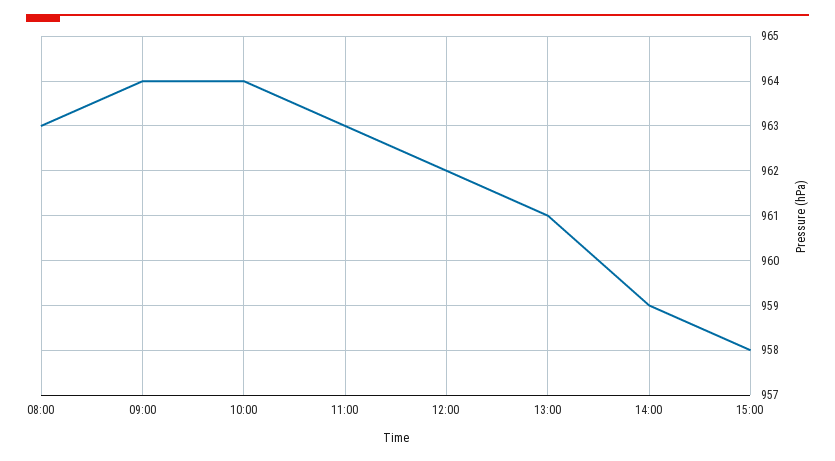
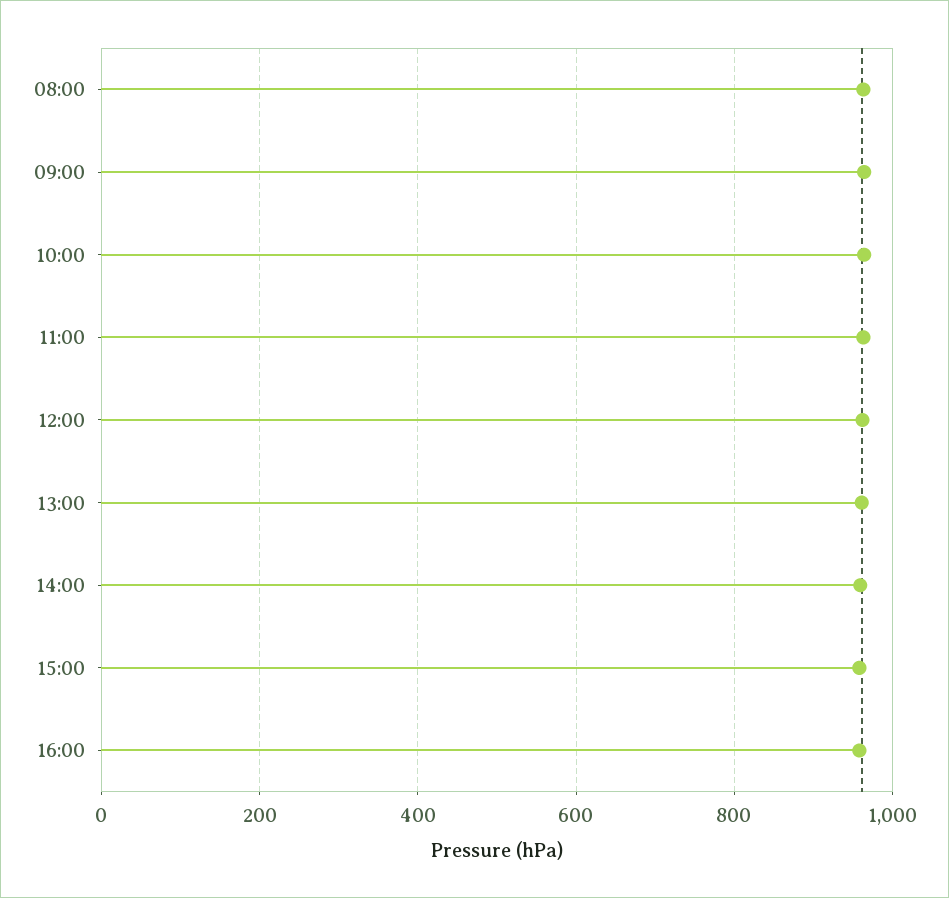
16:00: none -> 960

